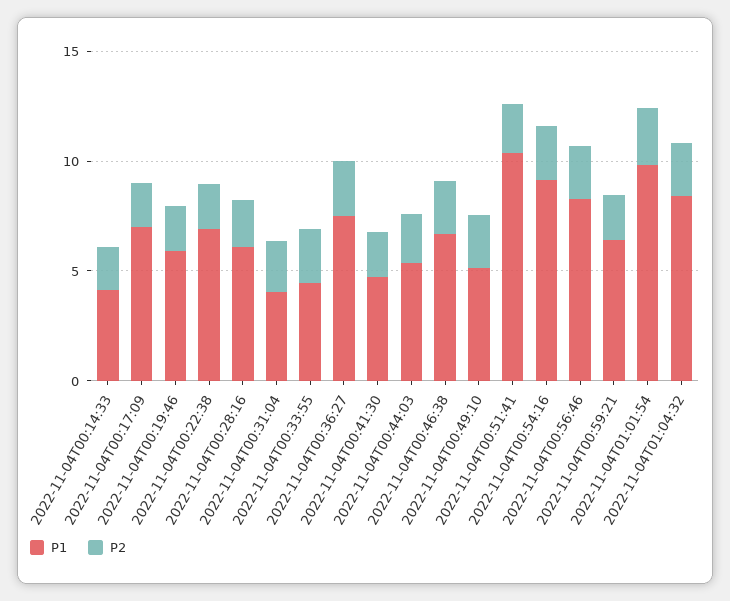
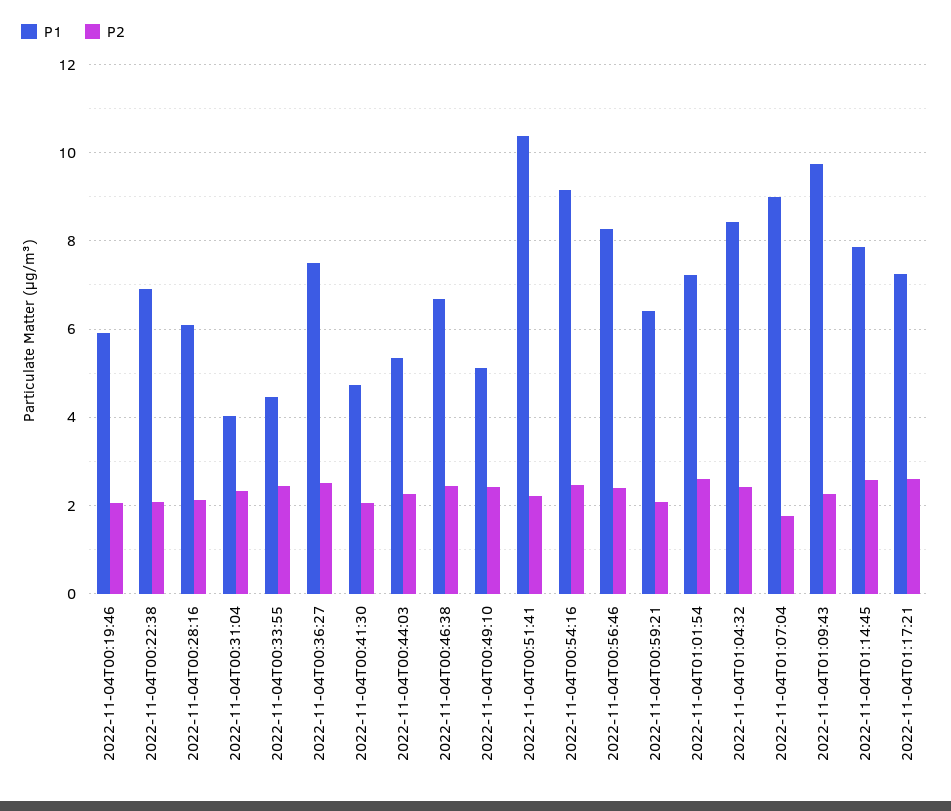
P1, 2022-11-04T00:14:33: 4 -> none
P2, 2022-11-04T00:14:33: 2 -> none
P1, 2022-11-04T00:17:09: 7 -> none
P2, 2022-11-04T00:17:09: 2 -> none
P1, 2022-11-04T01:01:54: 10 -> 7.2
P1, 2022-11-04T01:07:04: none -> 9
P2, 2022-11-04T01:07:04: none -> 1.8
P1, 2022-11-04T01:09:43: none -> 9.8
P2, 2022-11-04T01:09:43: none -> 2.2
P1, 2022-11-04T01:14:45: none -> 7.8
P2, 2022-11-04T01:14:45: none -> 2.6
P1, 2022-11-04T01:17:21: none -> 7.2
P2, 2022-11-04T01:17:21: none -> 2.6

